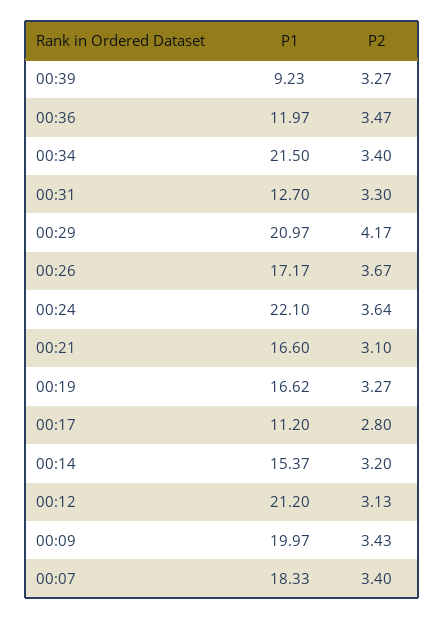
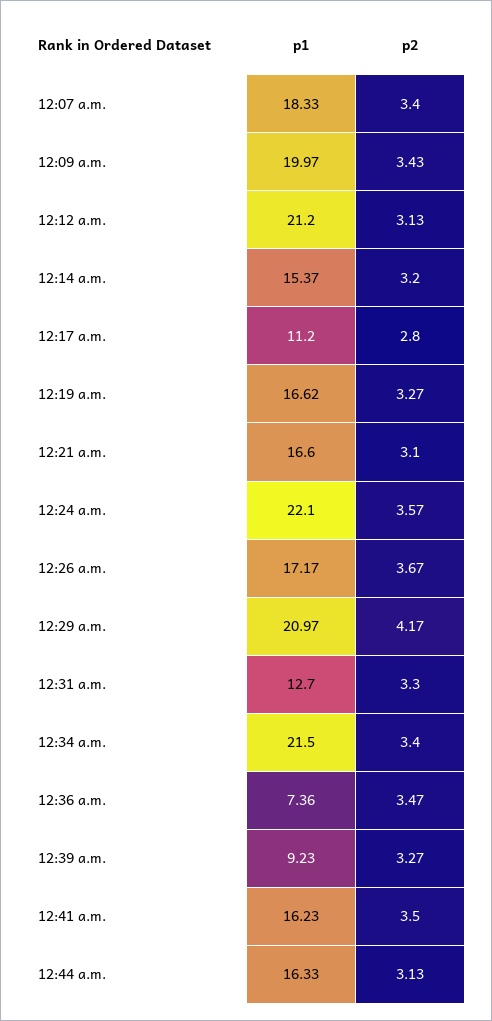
P1, 00:36: 11.97 -> 7.36
P2, 00:24: 3.64 -> 3.57
P1, 12:41 a.m.: none -> 16.23
P2, 12:41 a.m.: none -> 3.5
P1, 12:44 a.m.: none -> 16.33
P2, 12:44 a.m.: none -> 3.13

